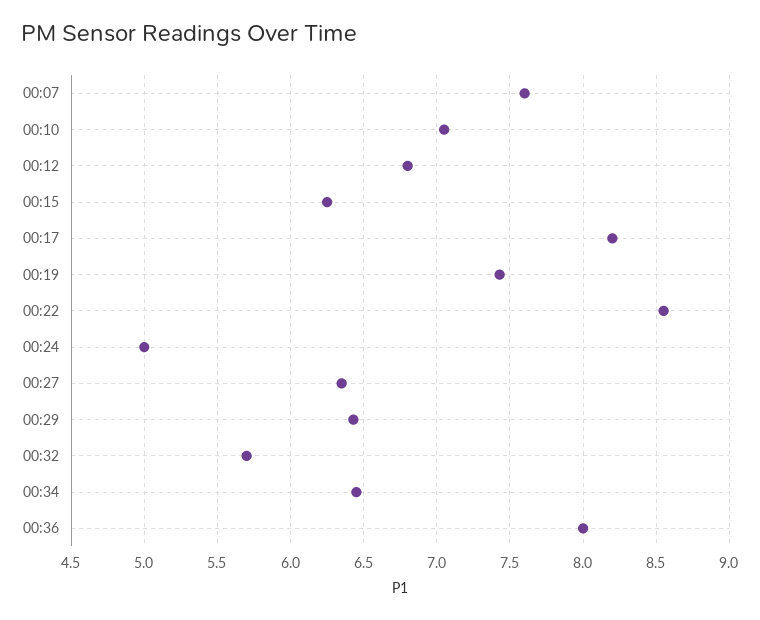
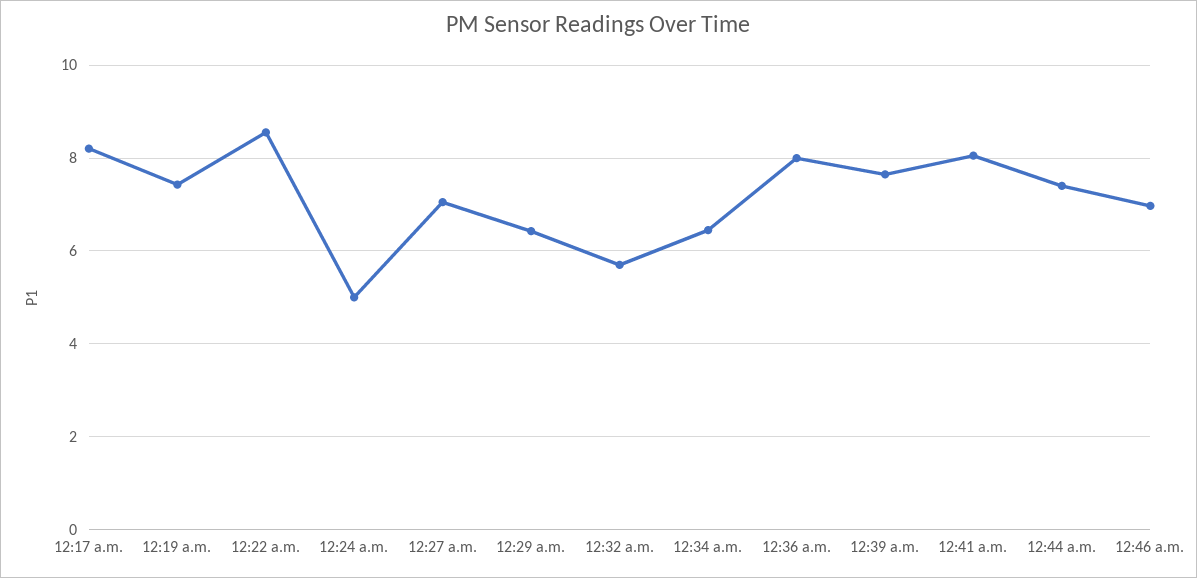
00:07: 7.6 -> none
00:10: 7.05 -> none
00:12: 6.8 -> none
00:15: 6.25 -> none
00:27: 6.35 -> 7
12:39 a.m.: none -> 7.6
12:41 a.m.: none -> 8
12:44 a.m.: none -> 7.4
12:46 a.m.: none -> 7

